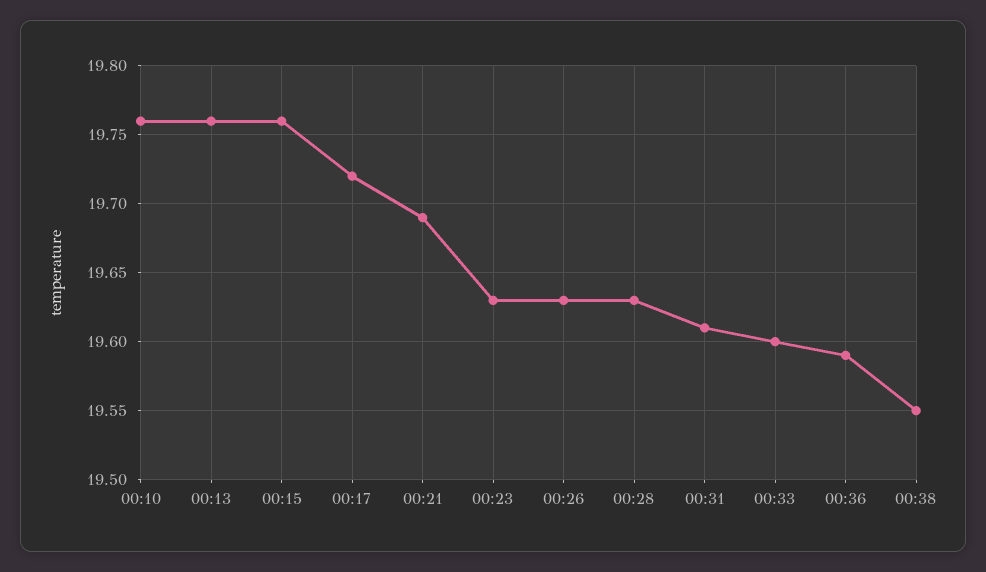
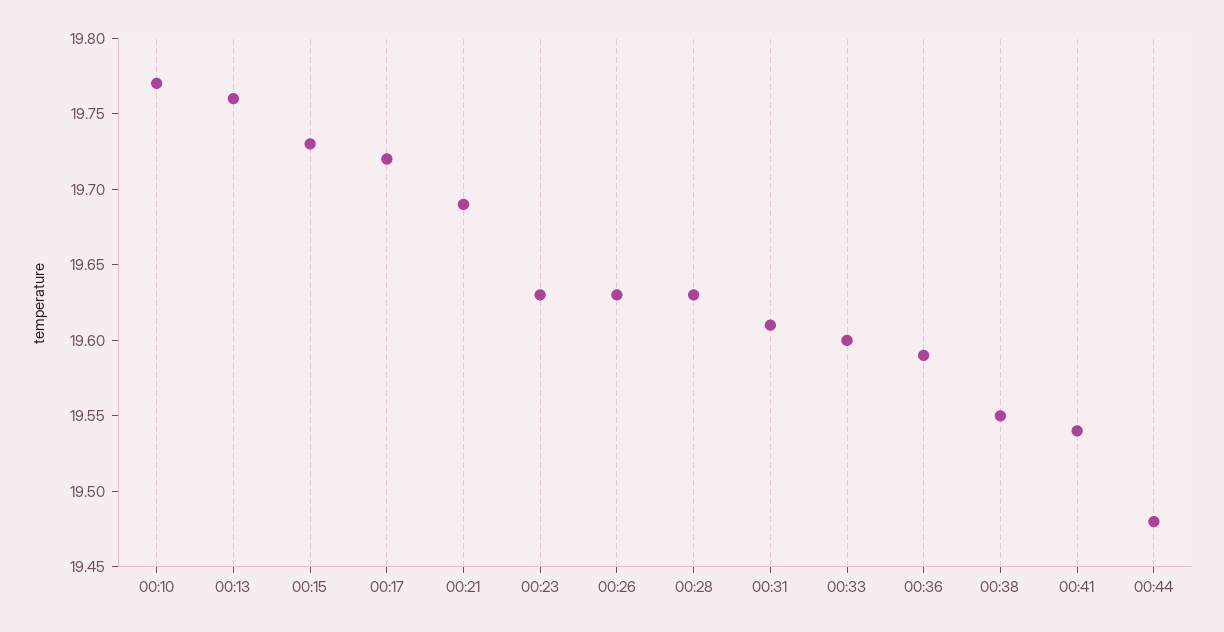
00:10: 19.76 -> 19.77
00:15: 19.76 -> 19.73
00:41: none -> 19.54
00:44: none -> 19.48

